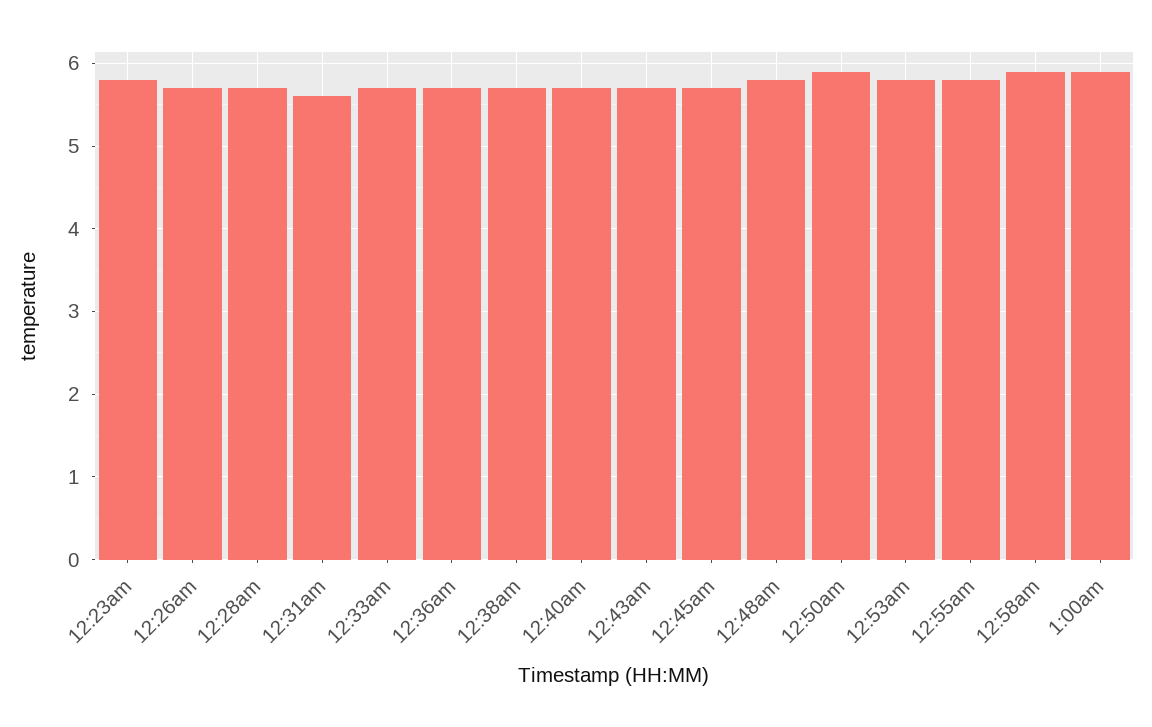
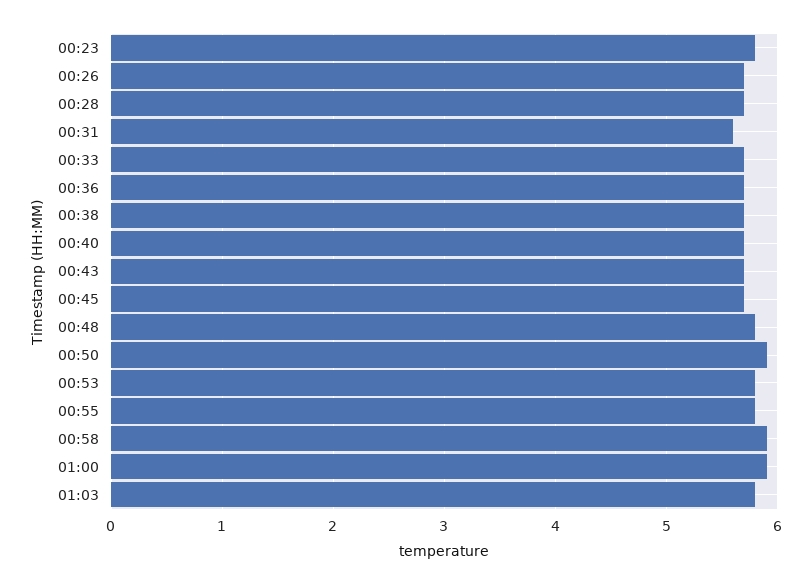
01:03: none -> 5.8

